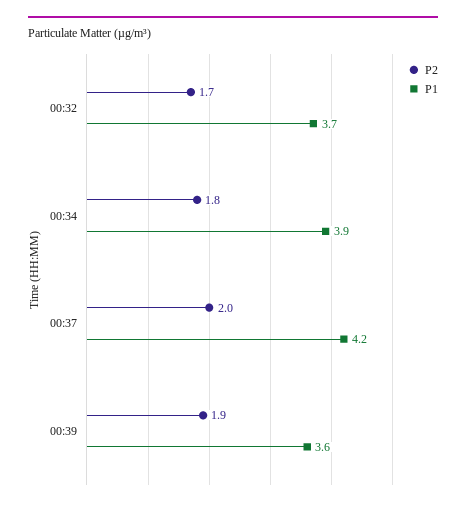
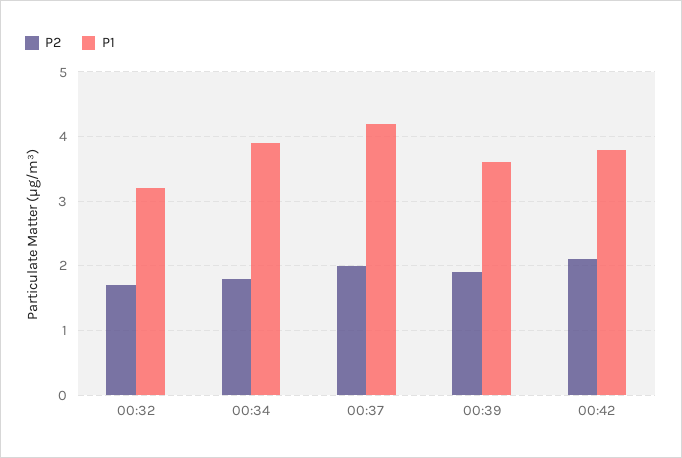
P1, 00:32: 3.7 -> 3.2
P2, 00:42: none -> 2.1
P1, 00:42: none -> 3.8

